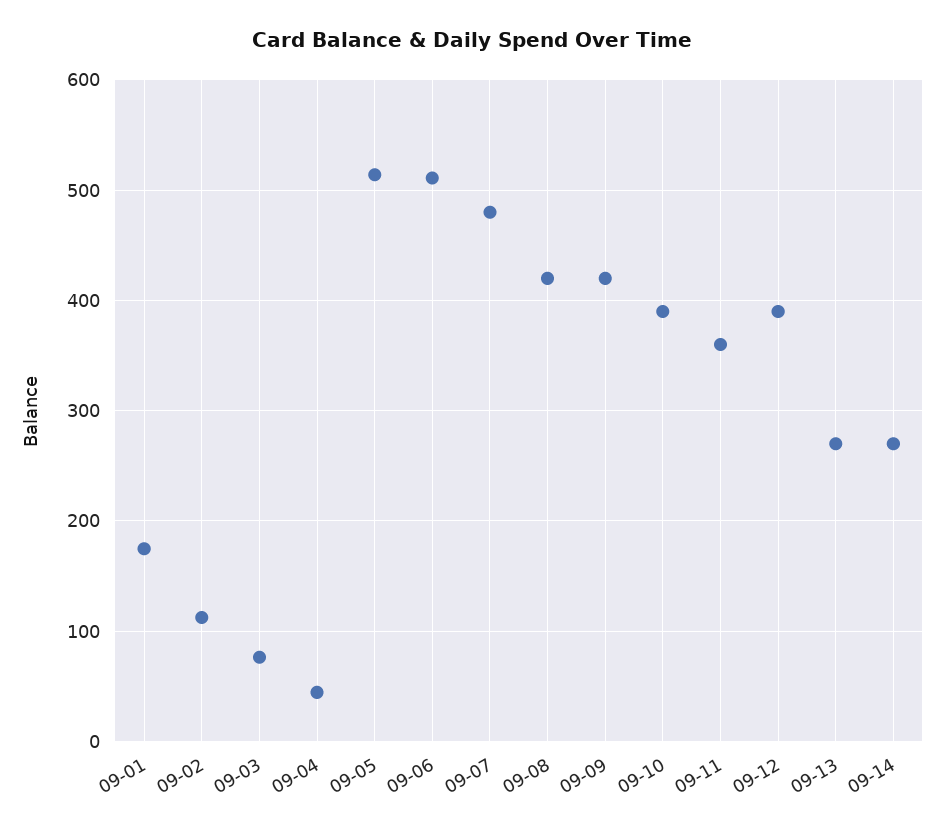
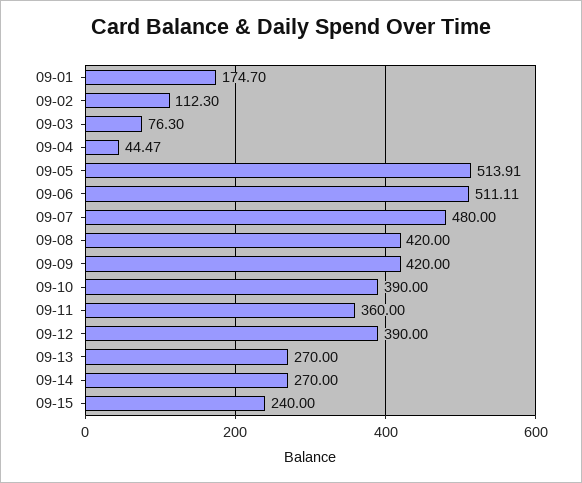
09-15: none -> 240

